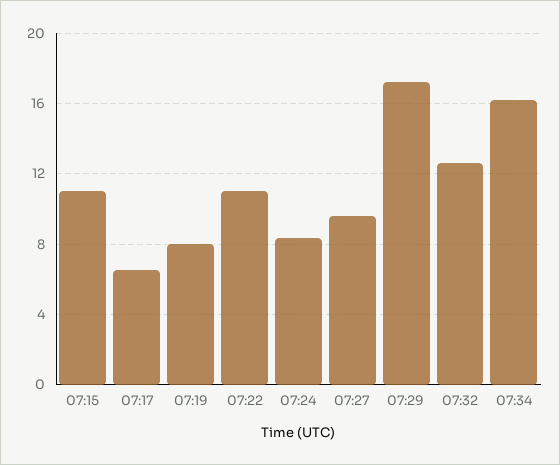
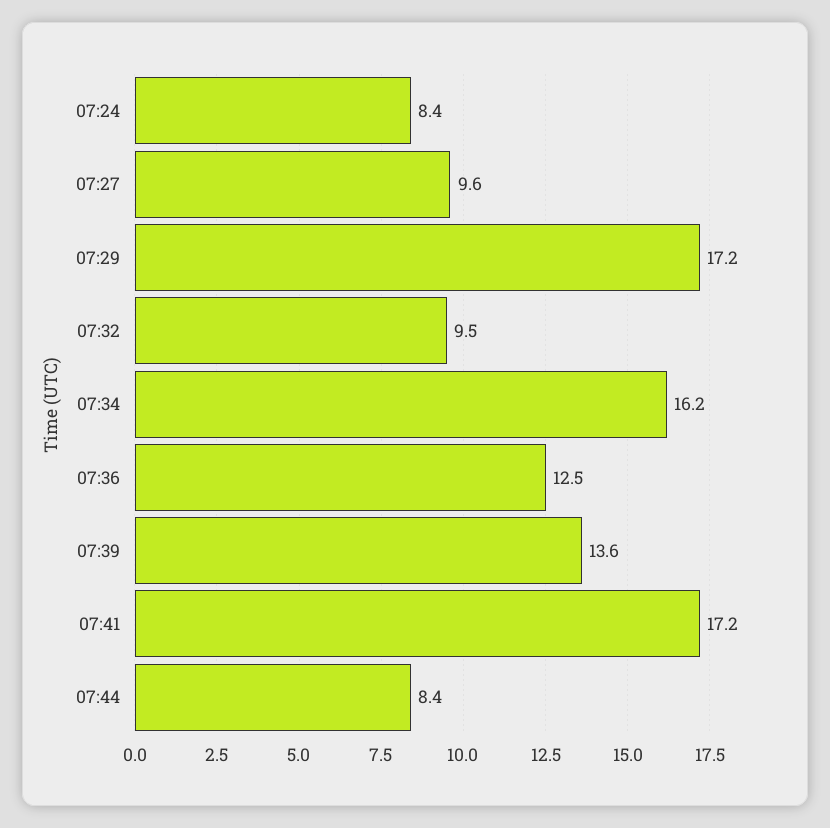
07:15: 11 -> none
07:17: 6.5 -> none
07:19: 8 -> none
07:22: 11 -> none
07:32: 12.5 -> 9.5
07:36: none -> 12.5
07:39: none -> 13.6
07:41: none -> 17.2
07:44: none -> 8.4

